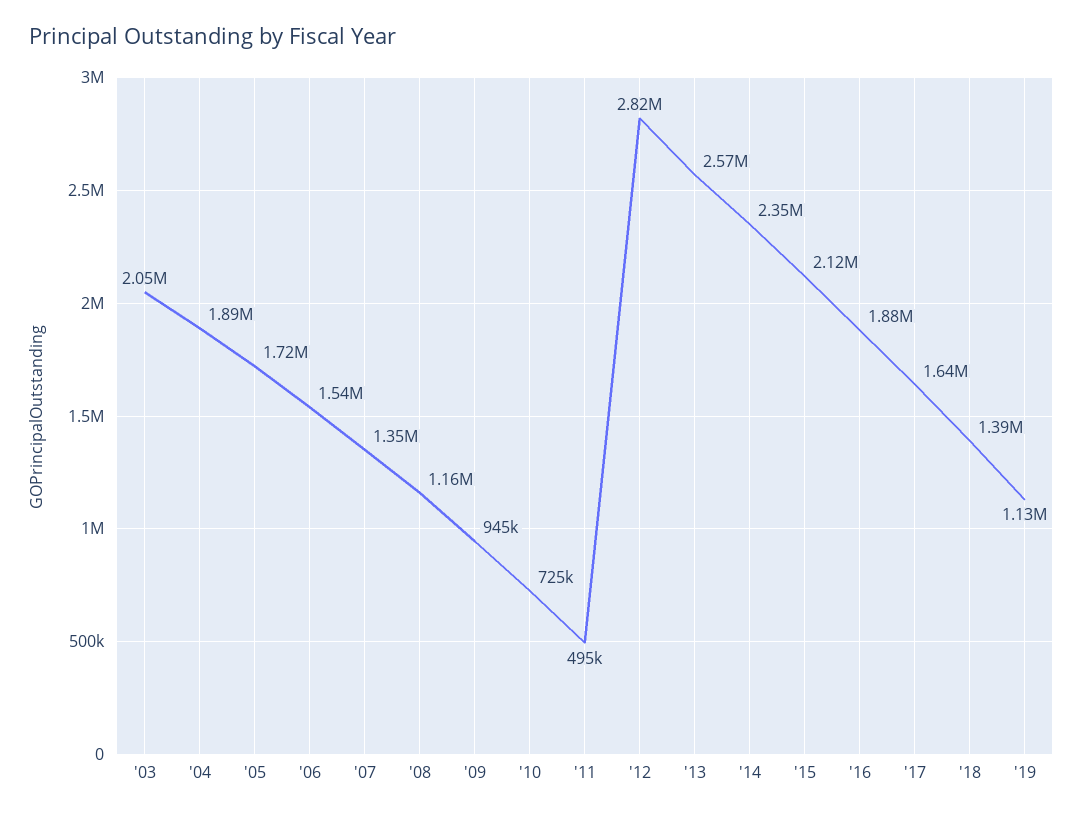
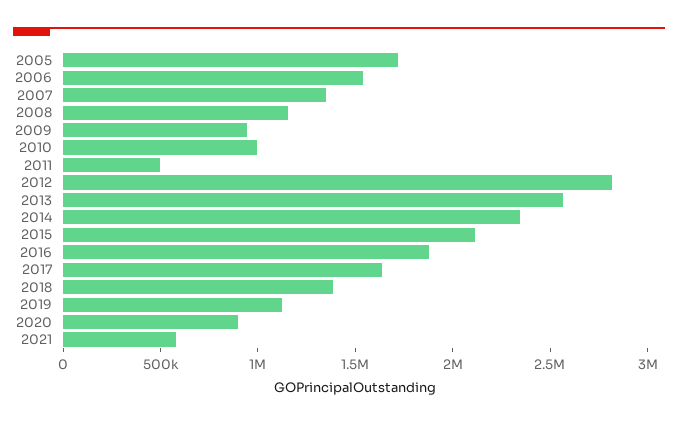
'03: 2050000 -> none
'04: 1890000 -> none
'10: 725000 -> 1000000
2020: none -> 900000
2021: none -> 600000

